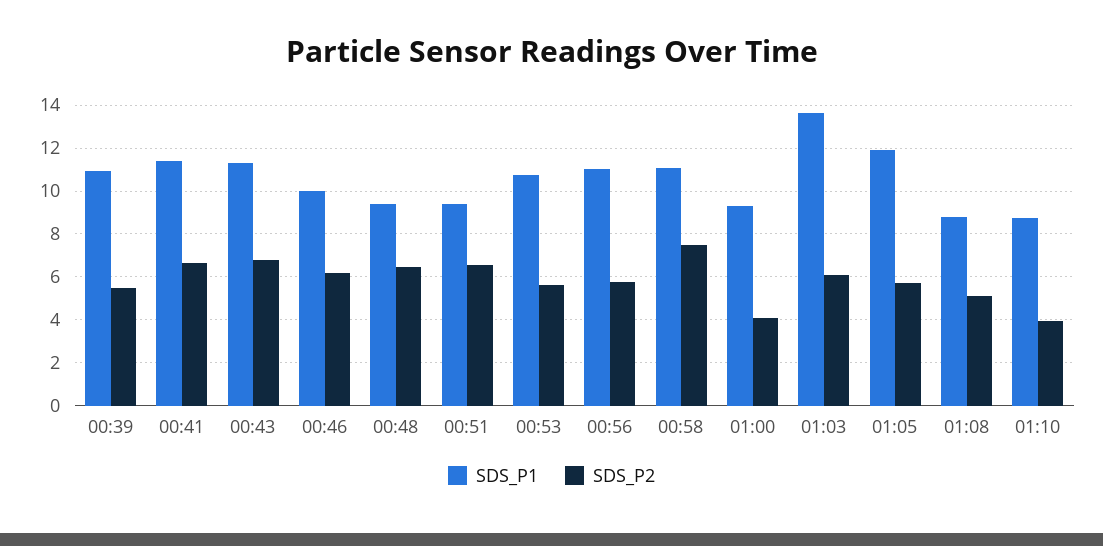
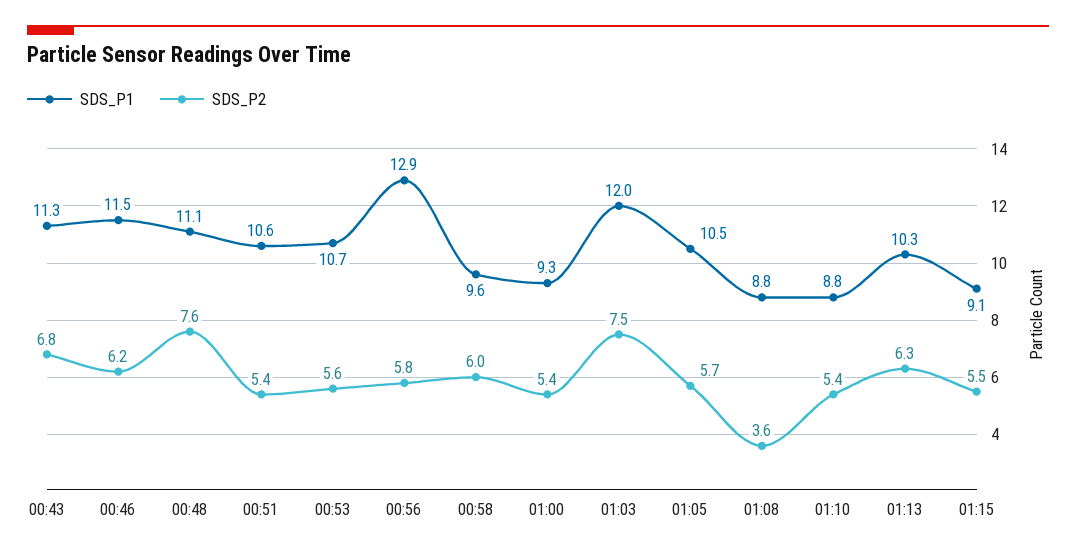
SDS_P1, 00:39: 11 -> none
SDS_P2, 00:39: 5.5 -> none
SDS_P1, 00:41: 11.5 -> none
SDS_P2, 00:41: 6.5 -> none
SDS_P1, 00:46: 10 -> 11.5
SDS_P1, 00:48: 9.5 -> 11.1
SDS_P2, 00:48: 6.5 -> 7.6
SDS_P1, 00:51: 9.5 -> 10.6
SDS_P2, 00:51: 6.5 -> 5.4
SDS_P1, 00:56: 11 -> 12.9
SDS_P1, 00:58: 11 -> 9.6
SDS_P2, 00:58: 7.5 -> 6
SDS_P2, 01:00: 4 -> 5.4
SDS_P1, 01:03: 13.5 -> 12
SDS_P2, 01:03: 6 -> 7.5
SDS_P1, 01:05: 12 -> 10.5
SDS_P2, 01:08: 5 -> 3.6
SDS_P2, 01:10: 4 -> 5.4
SDS_P1, 01:13: none -> 10.3
SDS_P2, 01:13: none -> 6.3
SDS_P1, 01:15: none -> 9.1
SDS_P2, 01:15: none -> 5.5

